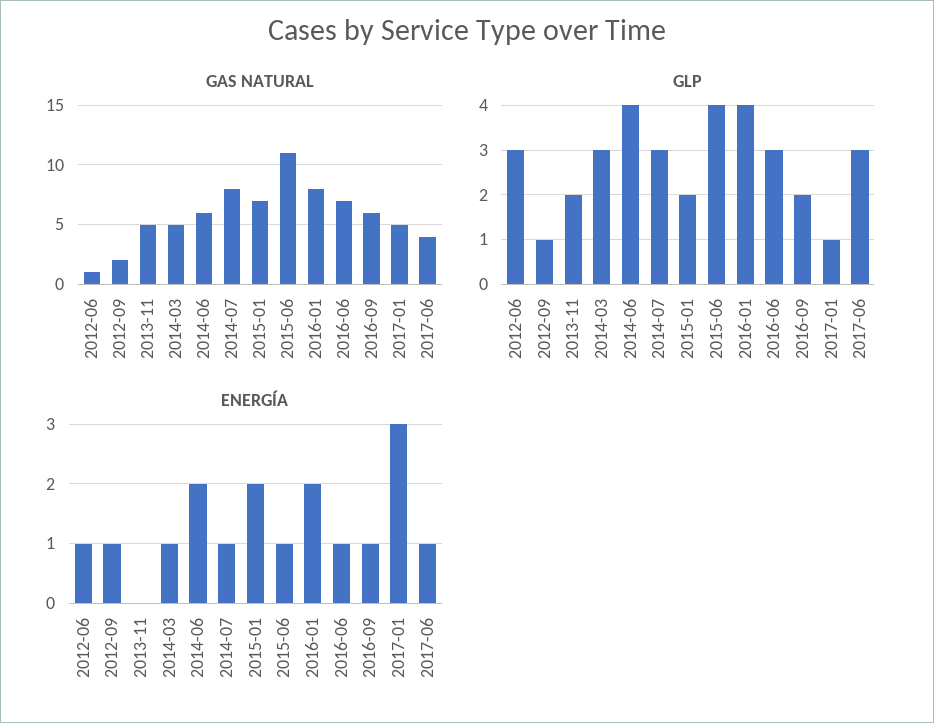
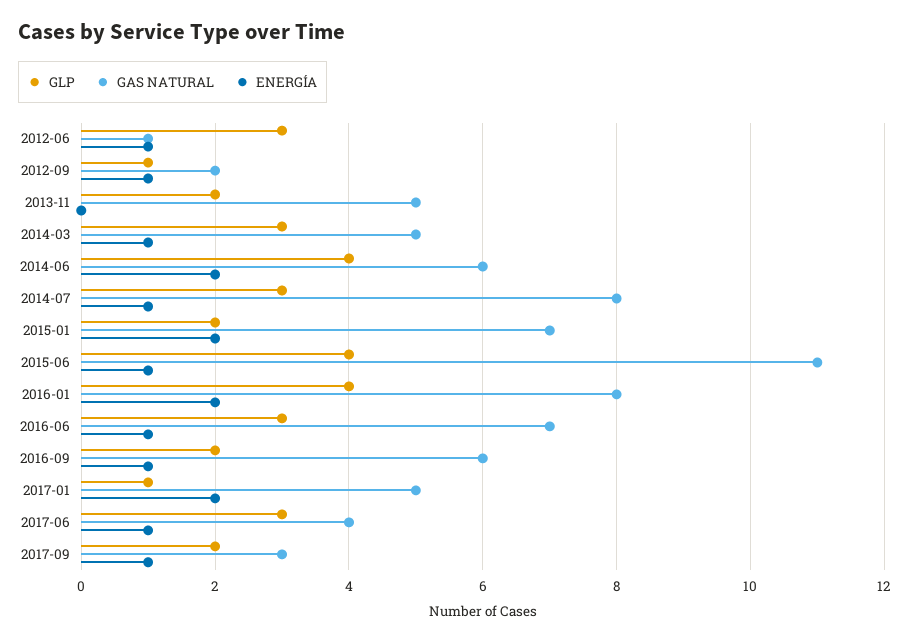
ENERGÍA, 2017-01: 3 -> 2
GLP, 2017-09: none -> 2
GAS NATURAL, 2017-09: none -> 3
ENERGÍA, 2017-09: none -> 1

